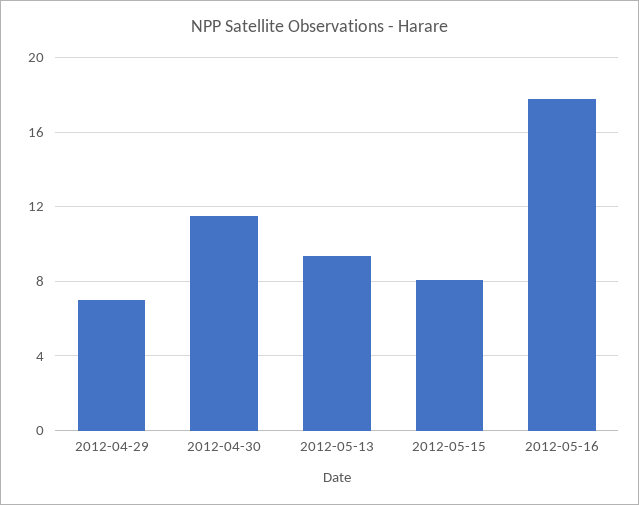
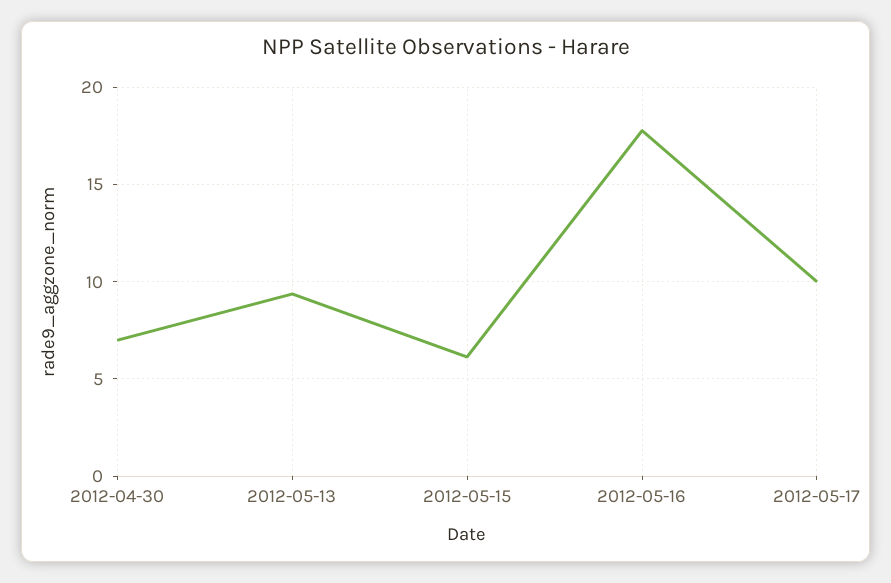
2012-04-29: 7 -> none
2012-04-30: 11.5 -> 7
2012-05-15: 8 -> 6
2012-05-17: none -> 10

